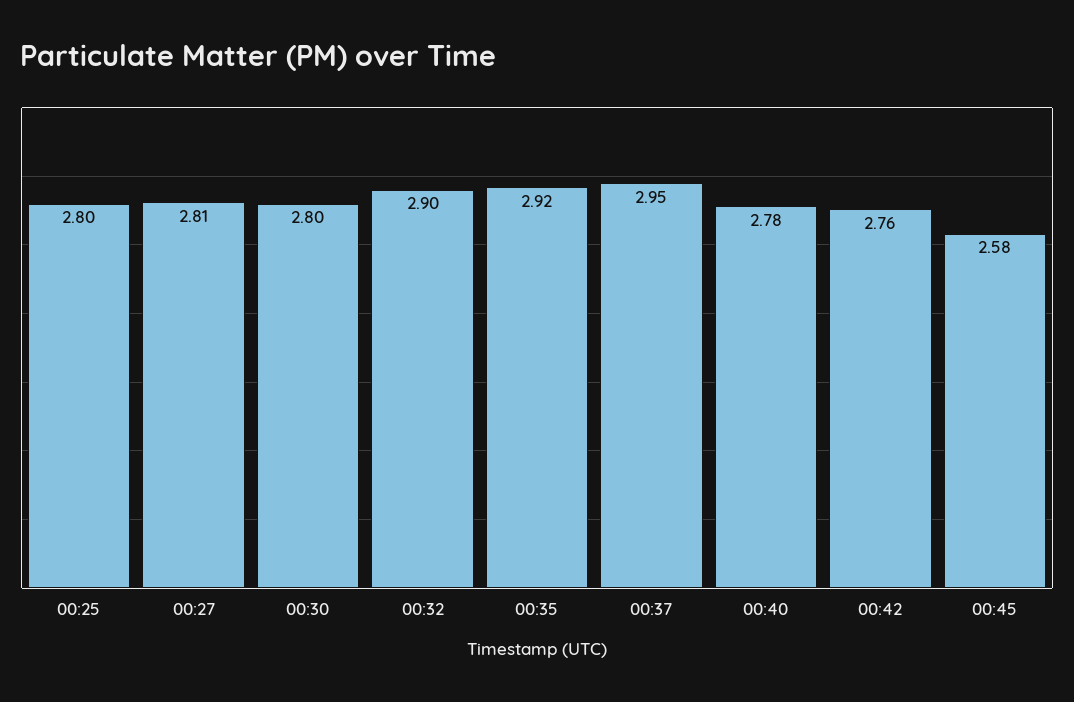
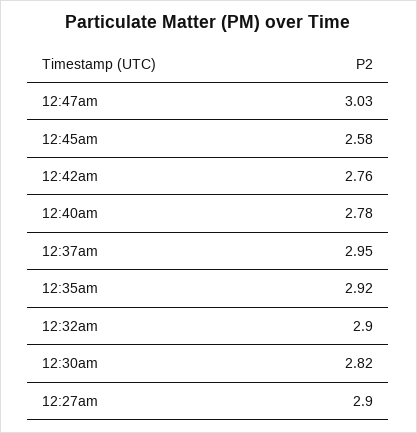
00:25: 2.8 -> none
00:27: 2.81 -> 2.9
00:30: 2.8 -> 2.82
12:47am: none -> 3.03

